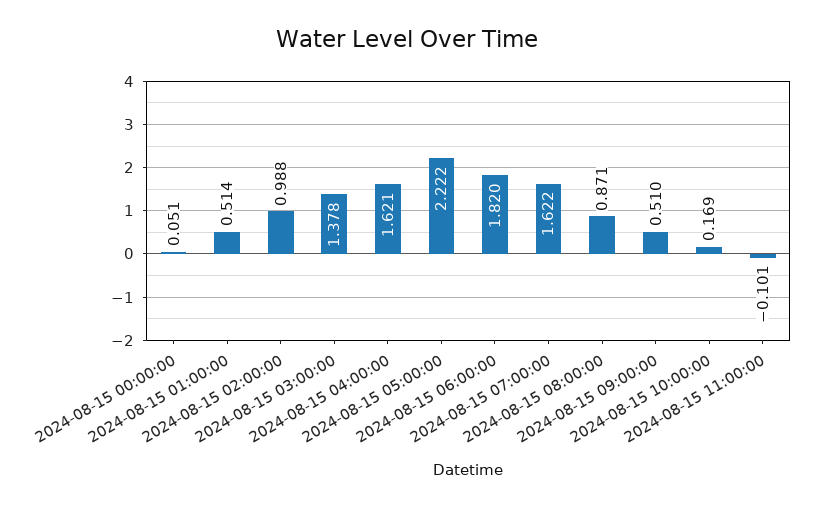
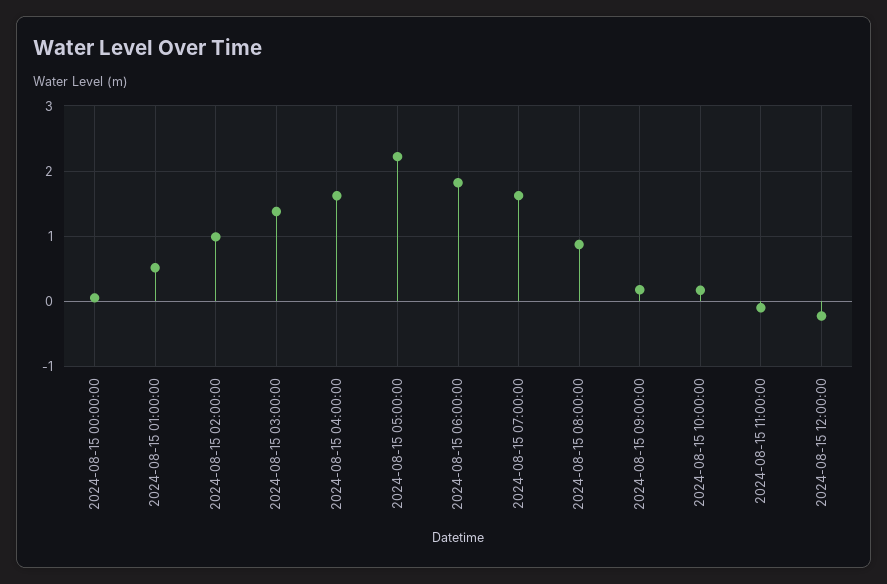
2024-08-15 09:00:00: 0.51 -> 0.2
2024-08-15 12:00:00: none -> -0.2

